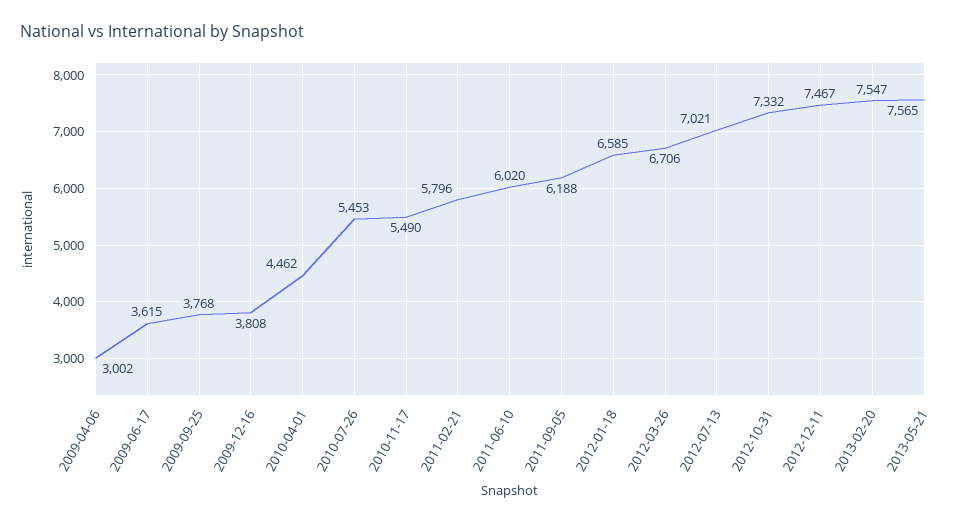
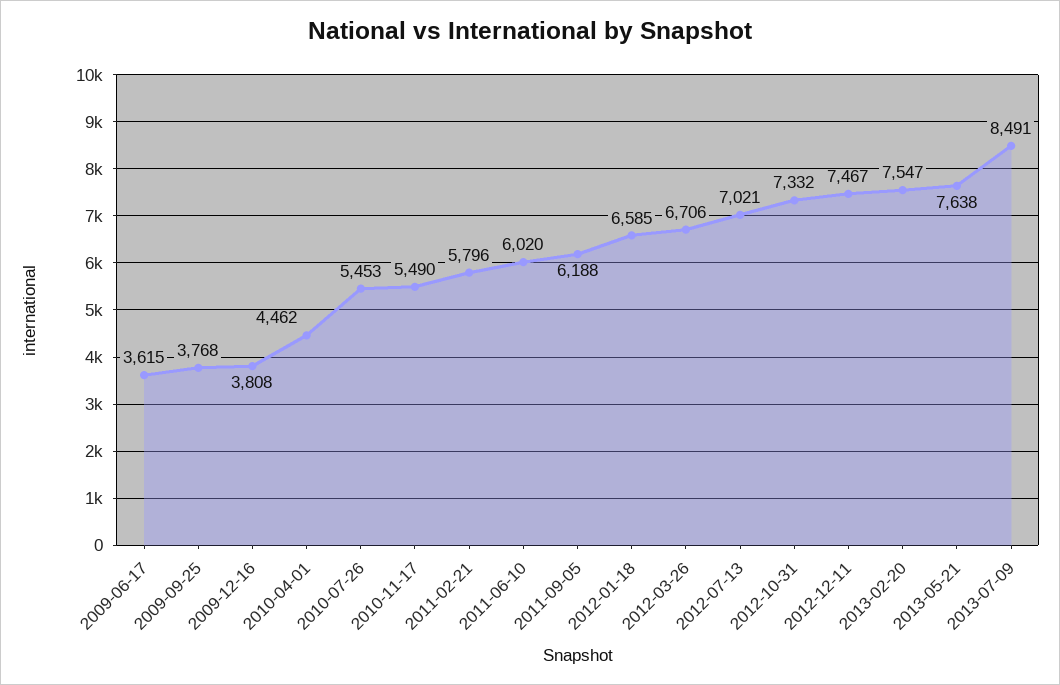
2009-04-06: 3002 -> none
2013-05-21: 7565 -> 7638
2013-07-09: none -> 8491

